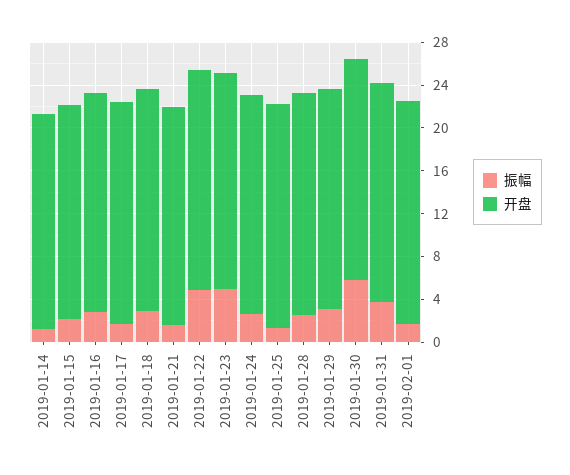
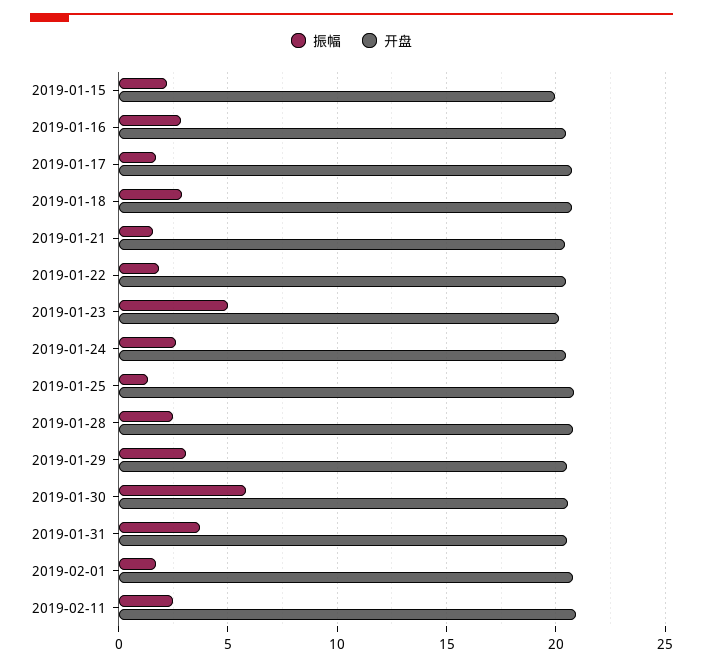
振幅, 2019-01-14: 1 -> none
开盘, 2019-01-14: 20 -> none
振幅, 2019-01-22: 5 -> 2
振幅, 2019-02-11: none -> 2.5
开盘, 2019-02-11: none -> 21

